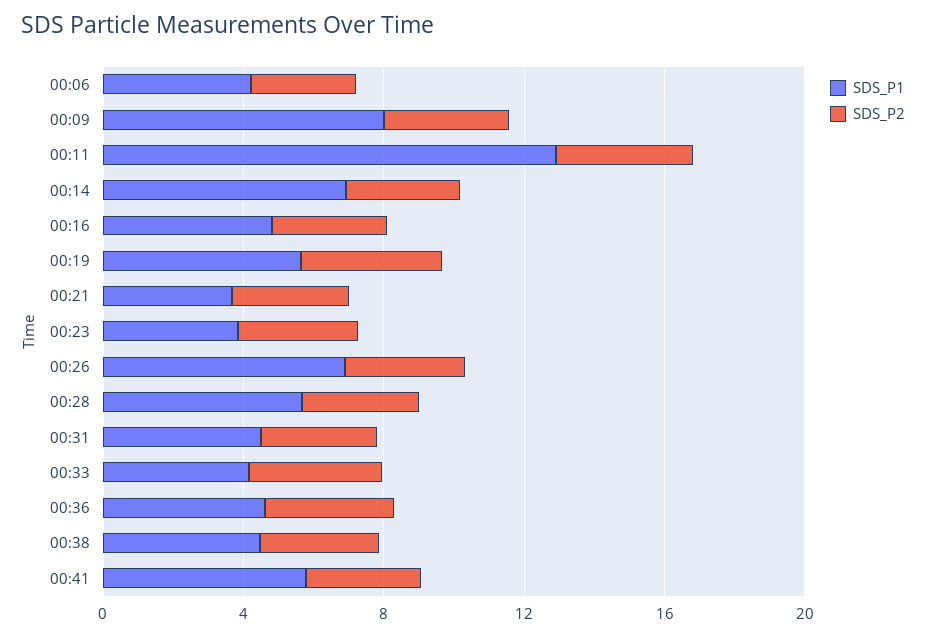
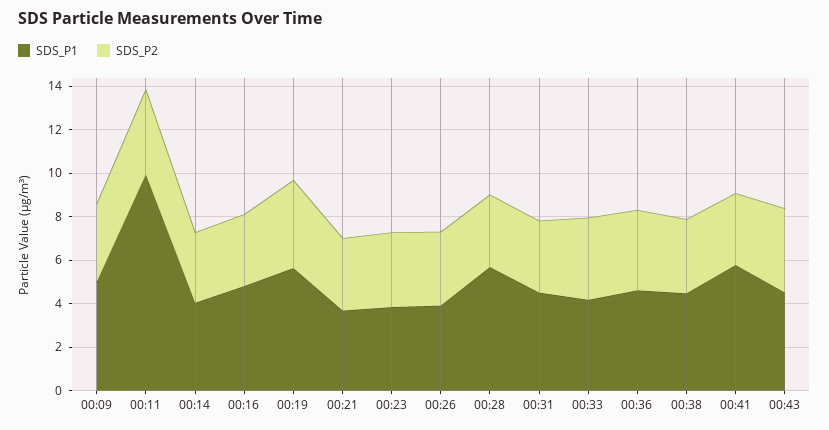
SDS_P1, 00:06: 4 -> none
SDS_P2, 00:06: 3 -> none
SDS_P1, 00:09: 8 -> 5
SDS_P1, 00:11: 13 -> 10
SDS_P1, 00:14: 7 -> 4
SDS_P1, 00:26: 7 -> 4
SDS_P1, 00:43: none -> 4.5
SDS_P2, 00:43: none -> 4

